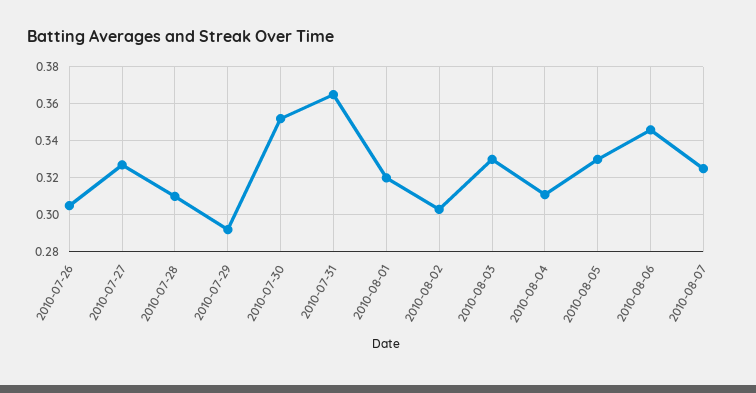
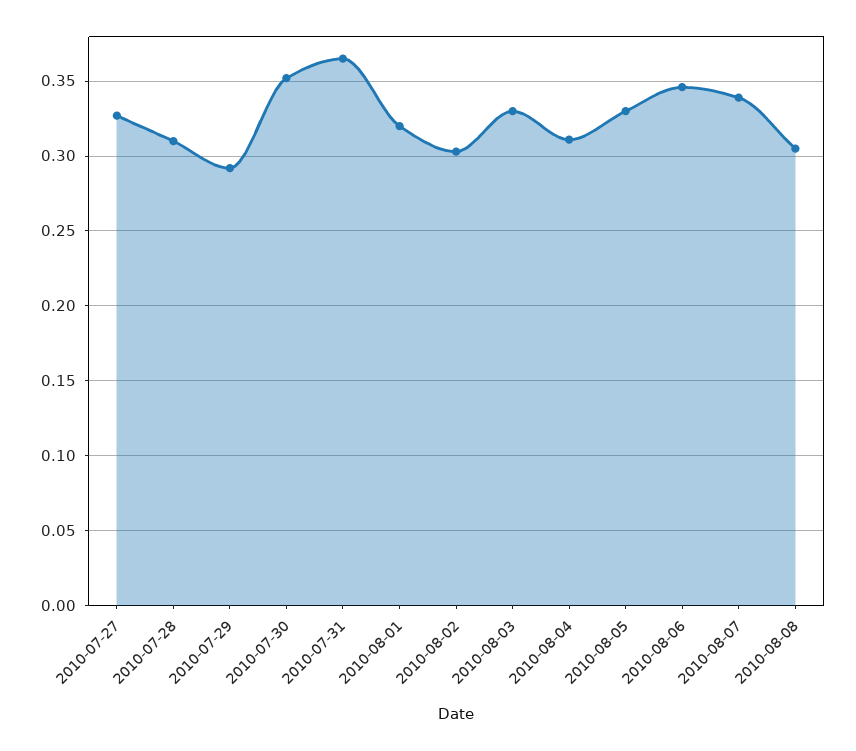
2010-07-26: 0.305 -> none
2010-08-07: 0.325 -> 0.34
2010-08-08: none -> 0.305

